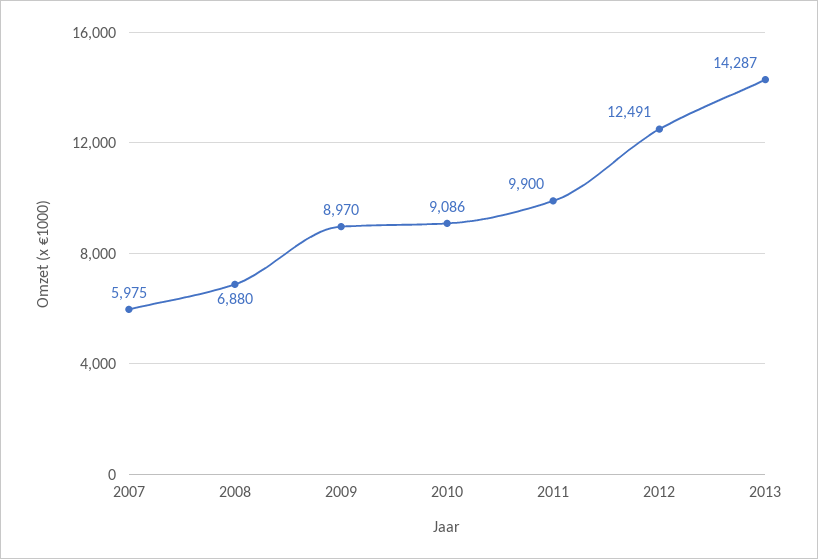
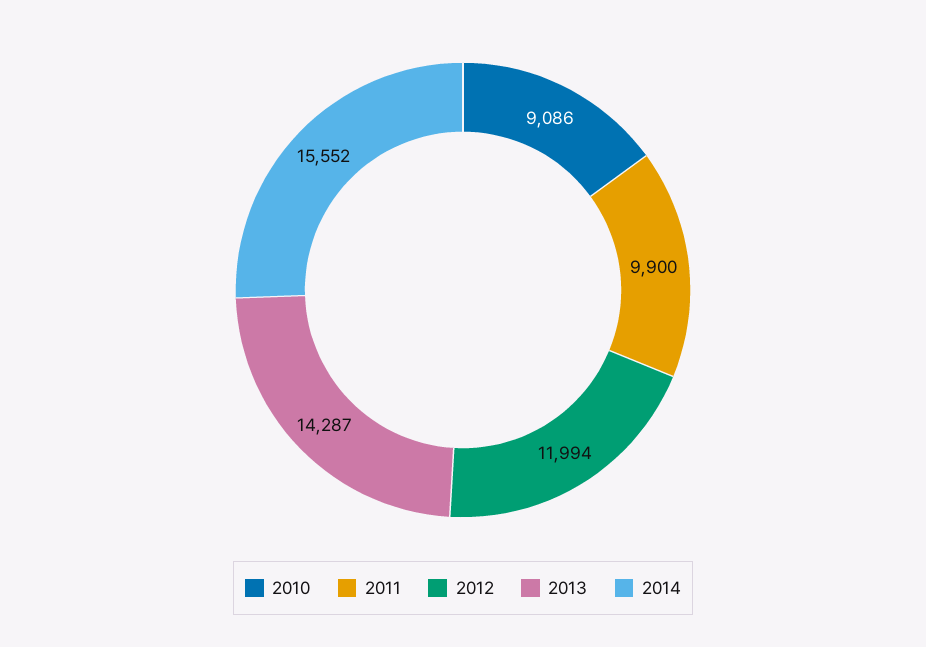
2007: 5975 -> none
2008: 6880 -> none
2009: 8970 -> none
2012: 12491 -> 11994
2014: none -> 15552

